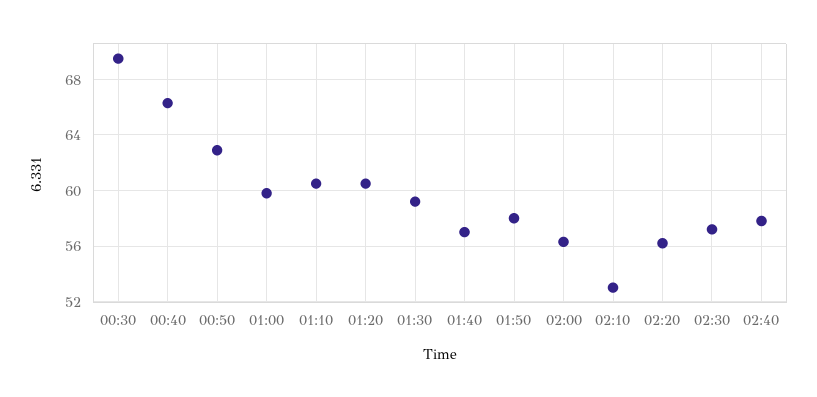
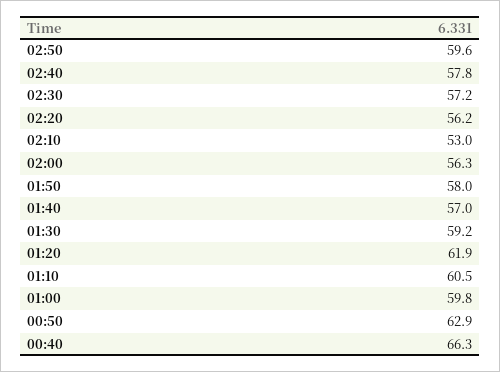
00:30: 69.5 -> none
01:20: 60.5 -> 61.9
02:50: none -> 59.6

